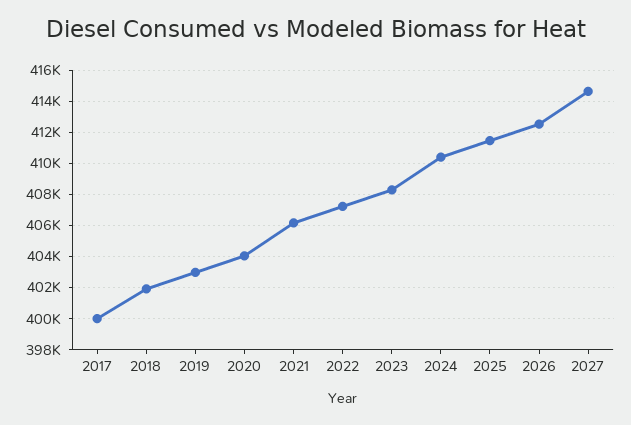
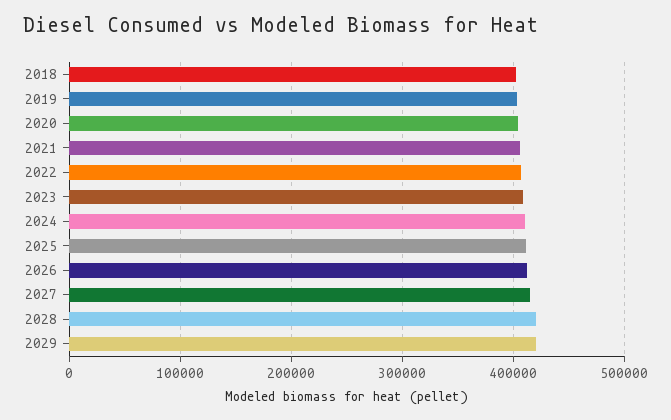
2017: 400000 -> none
2028: none -> 420000
2029: none -> 420000

